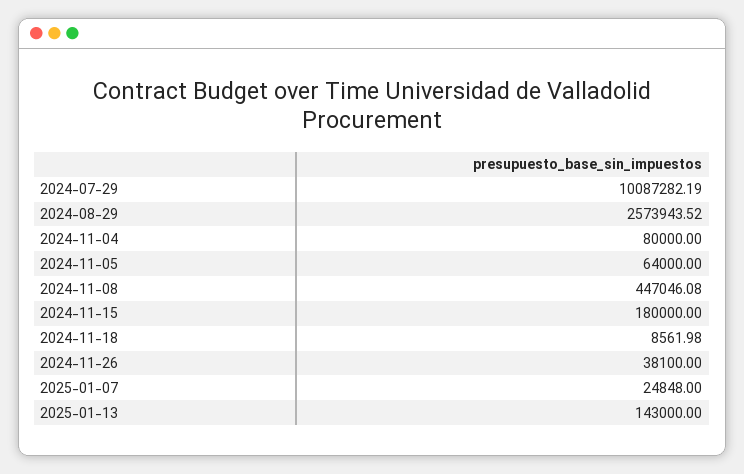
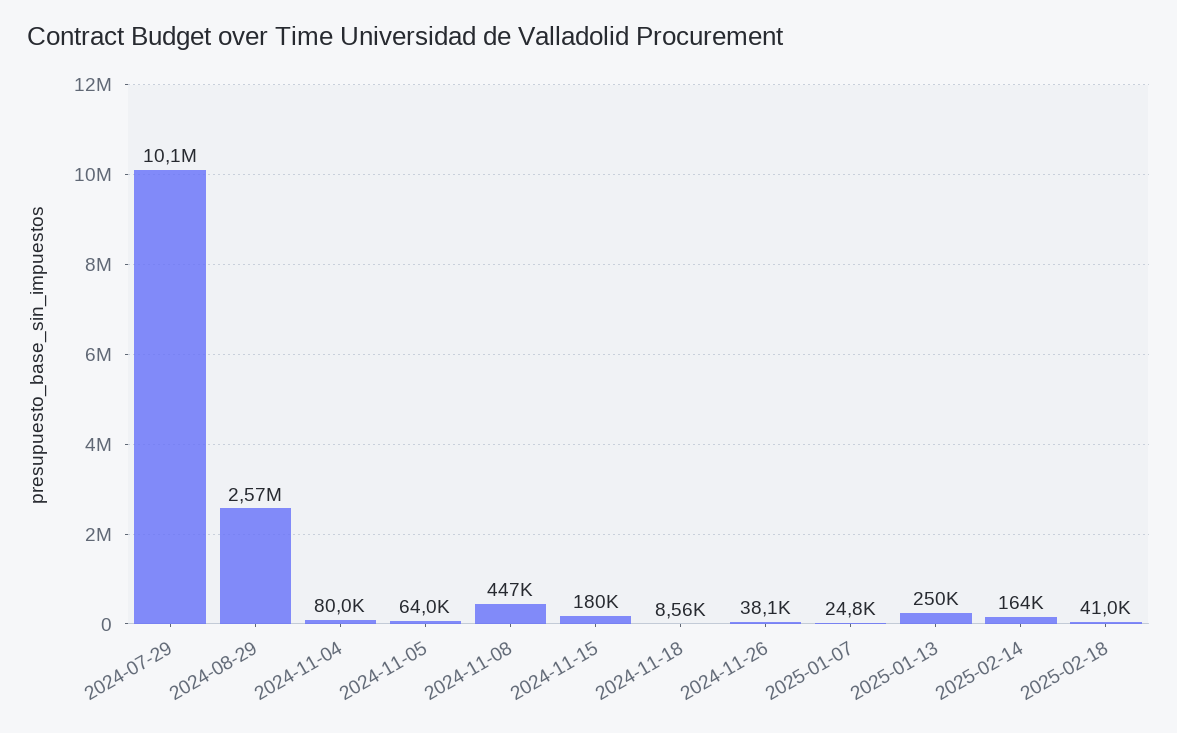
2025-01-13: 143000 -> 250000
2025-02-14: none -> 164000
2025-02-18: none -> 41000

